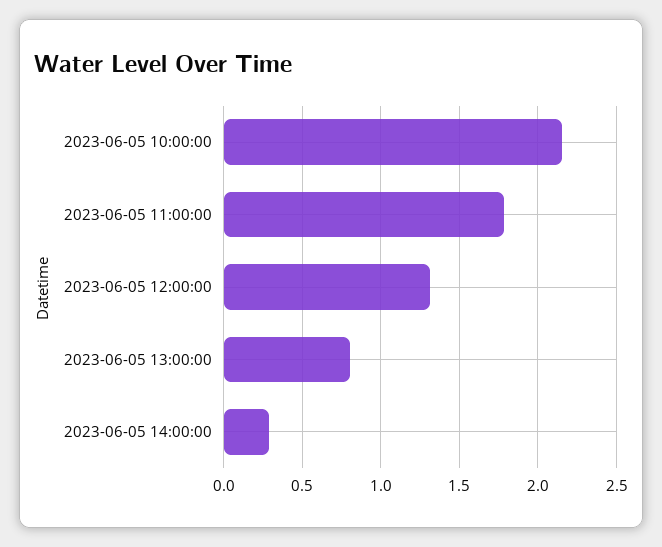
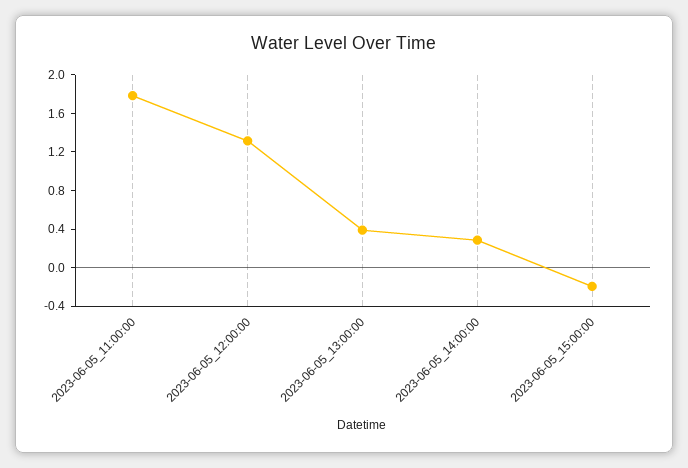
2023-06-05 10:00:00: 2.15 -> none
2023-06-05 13:00:00: 0.8 -> 0.4
2023-06-05_15:00:00: none -> -0.2

